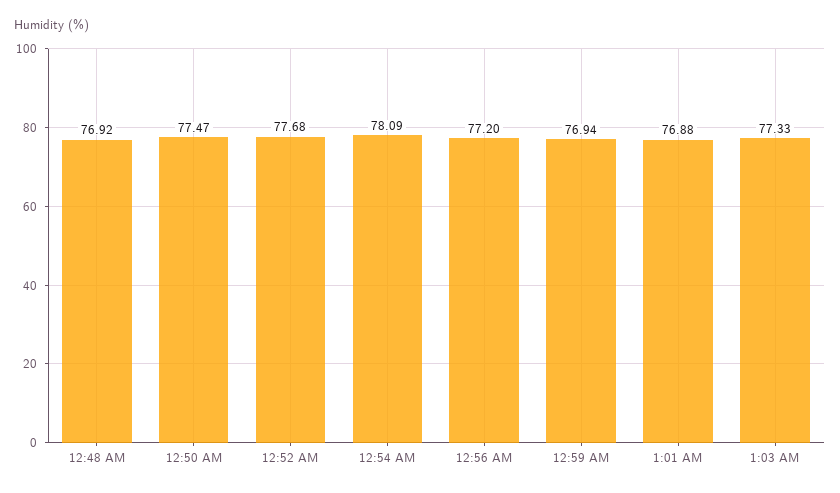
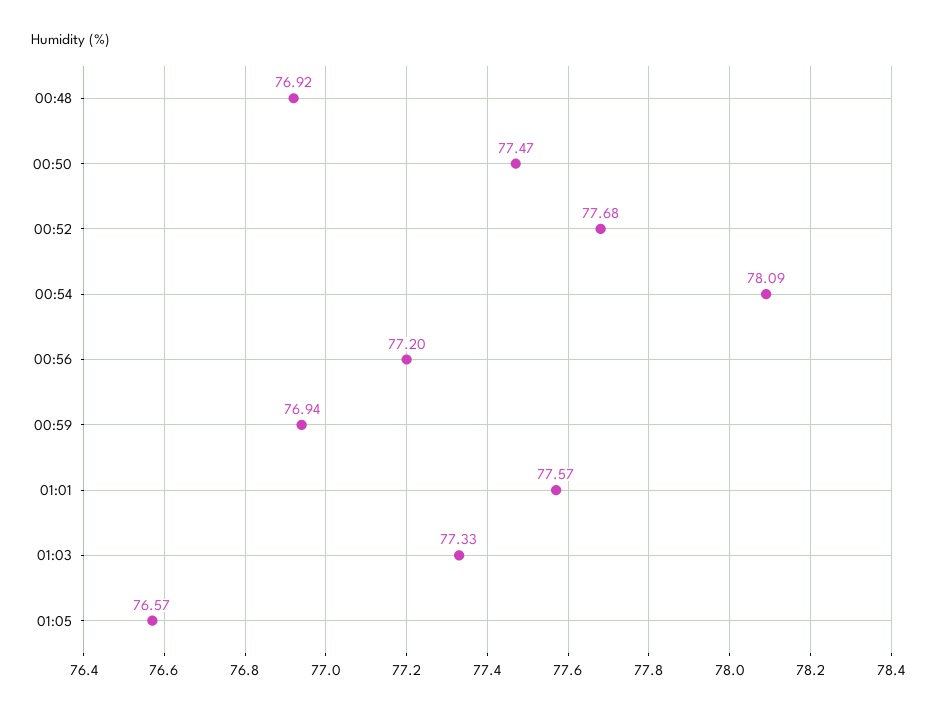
1:01 AM: 76.88 -> 77.57
01:05: none -> 76.57

